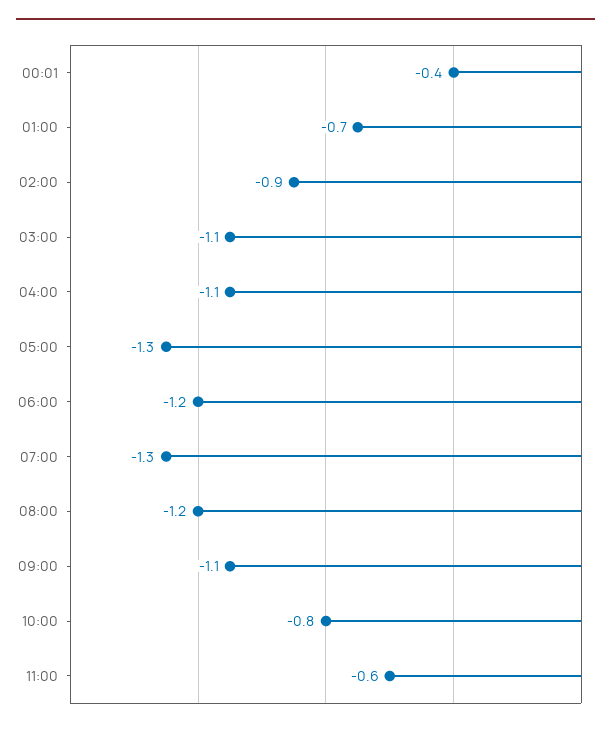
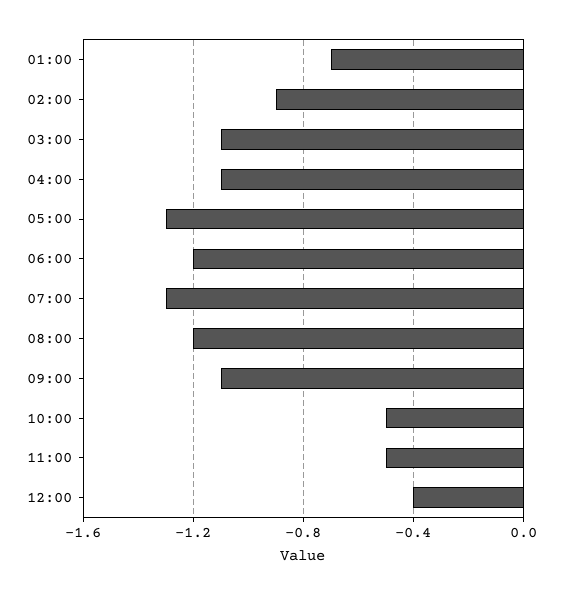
00:01: -0.4 -> none
10:00: -0.8 -> -0.5
11:00: -0.6 -> -0.5
12:00: none -> -0.4

